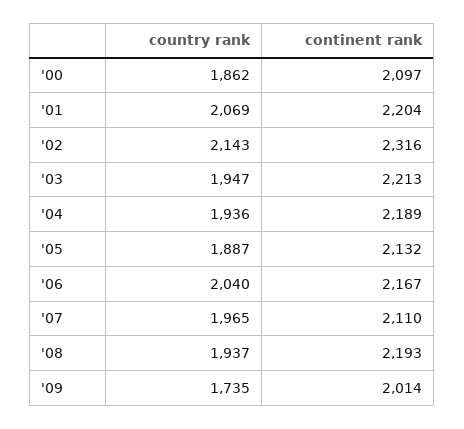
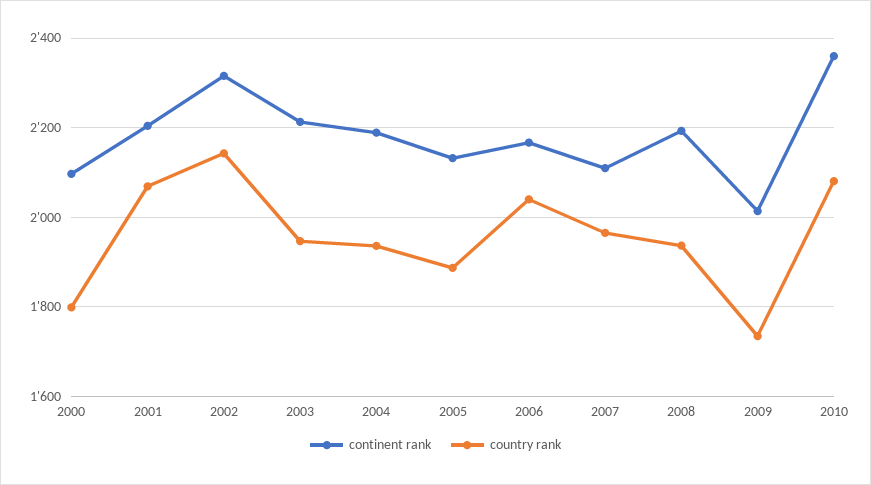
country rank, '00: 1862 -> 1800
continent rank, 2010: none -> 2360
country rank, 2010: none -> 2080

